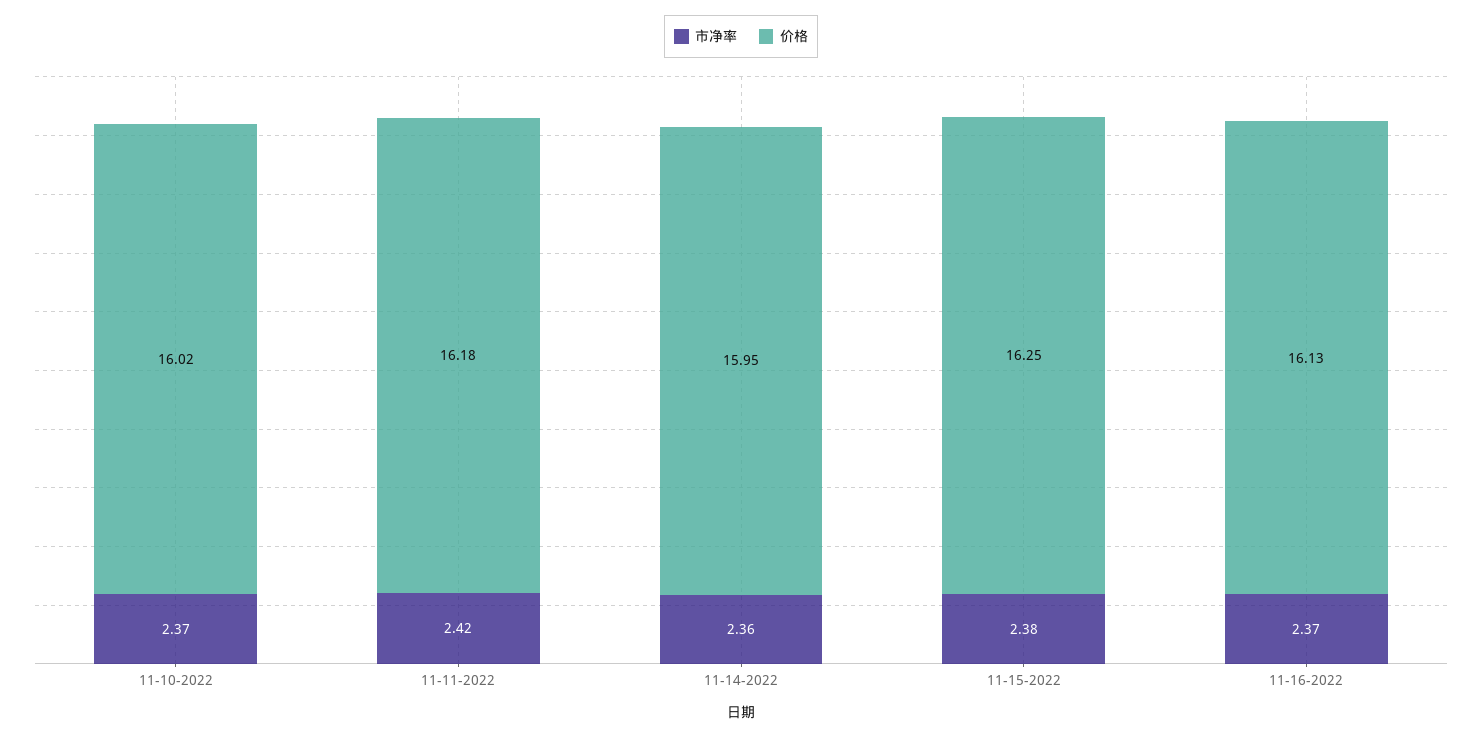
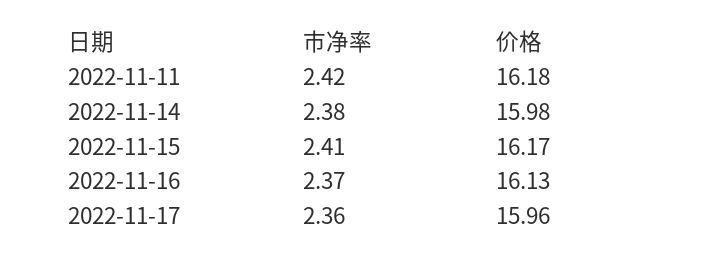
市净率, 11-10-2022: 2.37 -> none
价格, 11-10-2022: 16.02 -> none
市净率, 11-14-2022: 2.36 -> 2.38
价格, 11-14-2022: 15.95 -> 15.98
市净率, 11-15-2022: 2.38 -> 2.41
价格, 11-15-2022: 16.25 -> 16.17
市净率, 2022-11-17: none -> 2.36
价格, 2022-11-17: none -> 15.96

